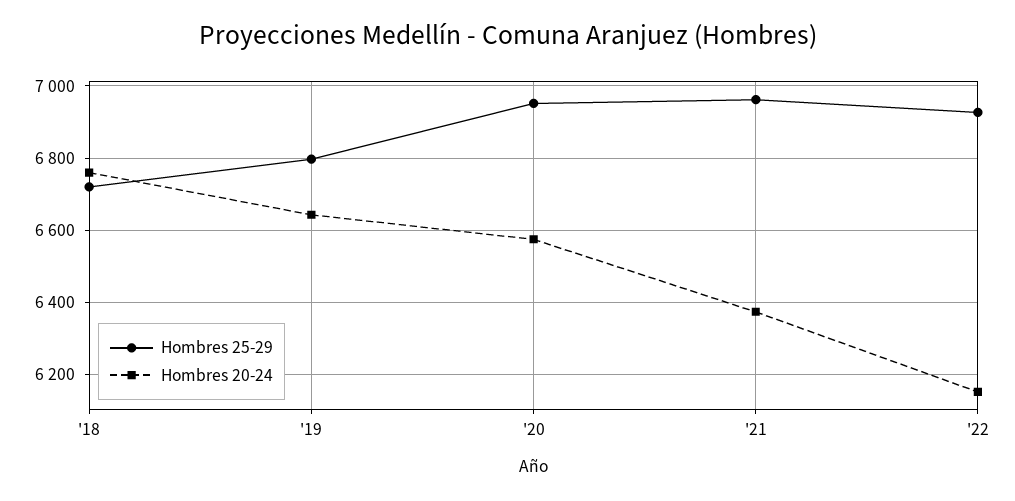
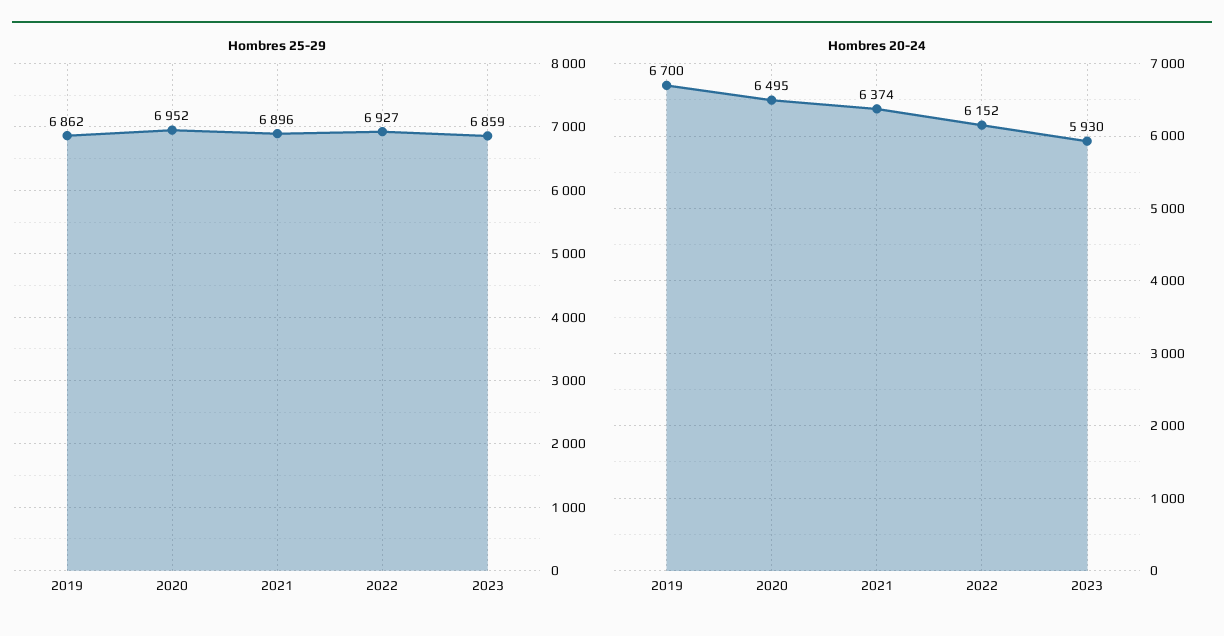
Hombres 25-29, '18: 6720 -> none
Hombres 20-24, '18: 6760 -> none
Hombres 25-29, '19: 6800 -> 6862
Hombres 20-24, '19: 6640 -> 6700
Hombres 20-24, '20: 6580 -> 6495
Hombres 25-29, '21: 6960 -> 6896
Hombres 25-29, 2023: none -> 6859
Hombres 20-24, 2023: none -> 5930

